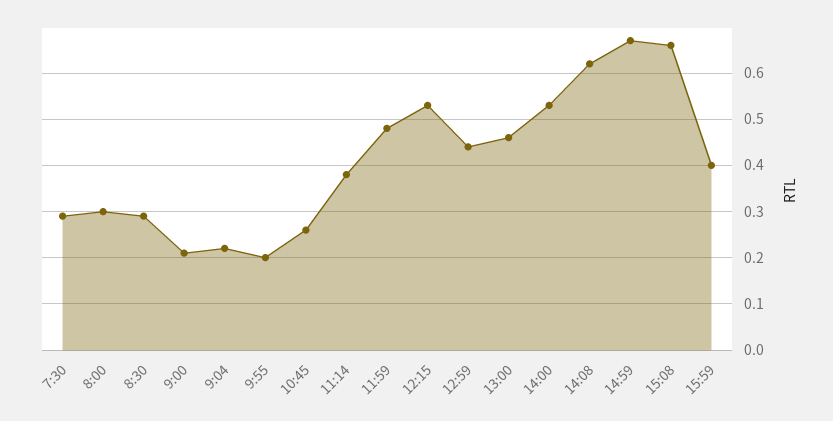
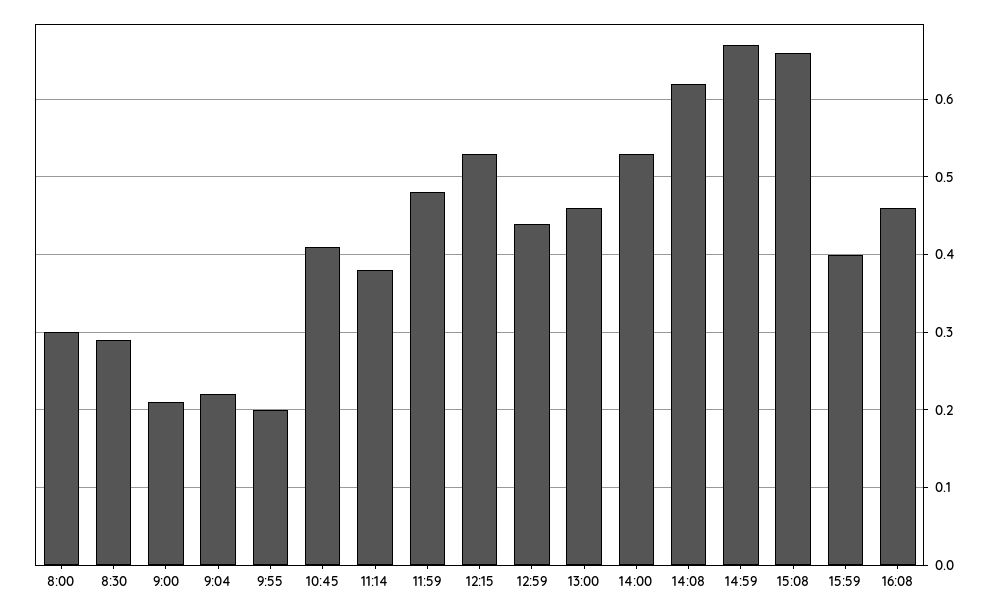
7:30: 0.3 -> none
10:45: 0.25 -> 0.41
16:08: none -> 0.46

